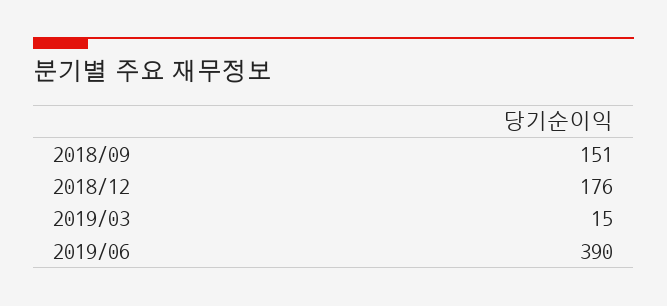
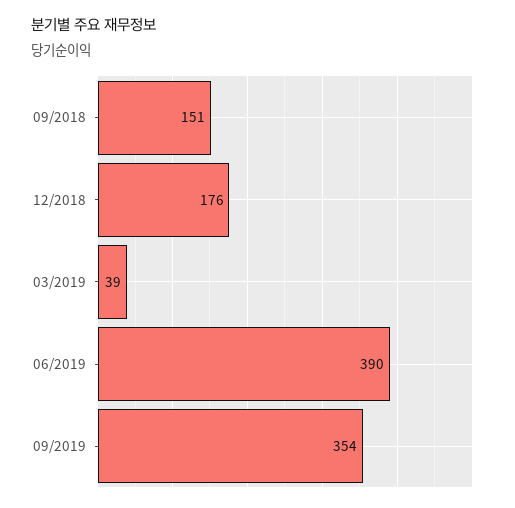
2019/03: 15 -> 39
09/2019: none -> 354

